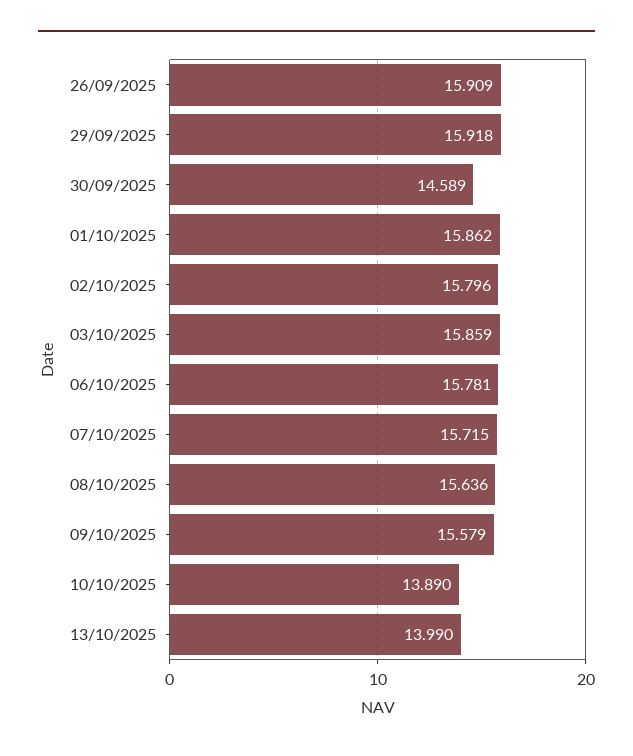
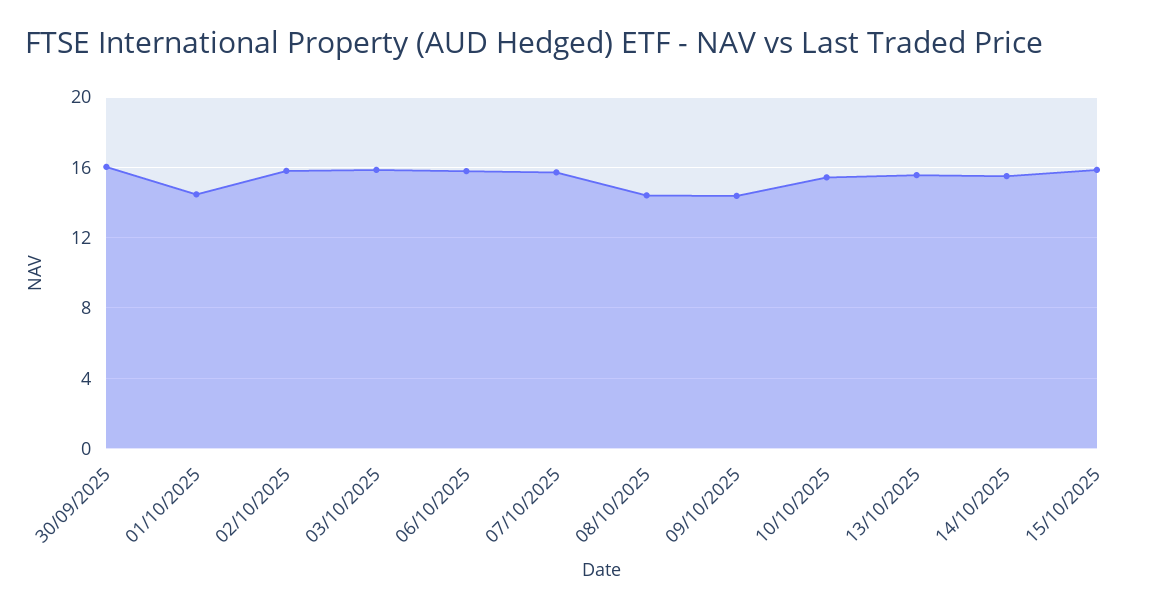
26/09/2025: 15.909 -> none
29/09/2025: 15.918 -> none
30/09/2025: 14.589 -> 16
01/10/2025: 15.862 -> 14.5
08/10/2025: 15.636 -> 14.5
09/10/2025: 15.579 -> 14.5
10/10/2025: 13.89 -> 15.5
13/10/2025: 13.99 -> 15.5
14/10/2025: none -> 15.5
15/10/2025: none -> 16

